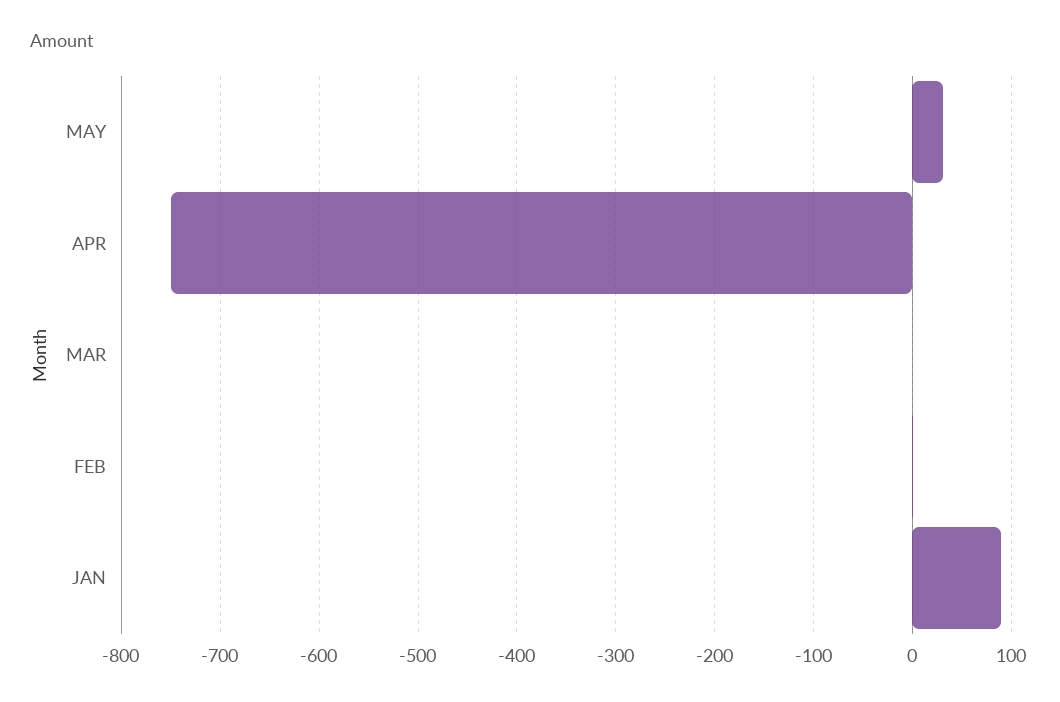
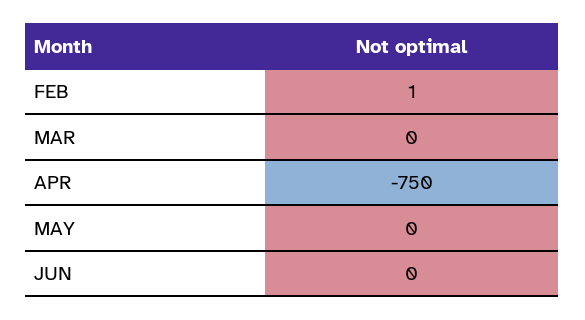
MAY: 30 -> 0
JAN: 90 -> none
JUN: none -> 0

